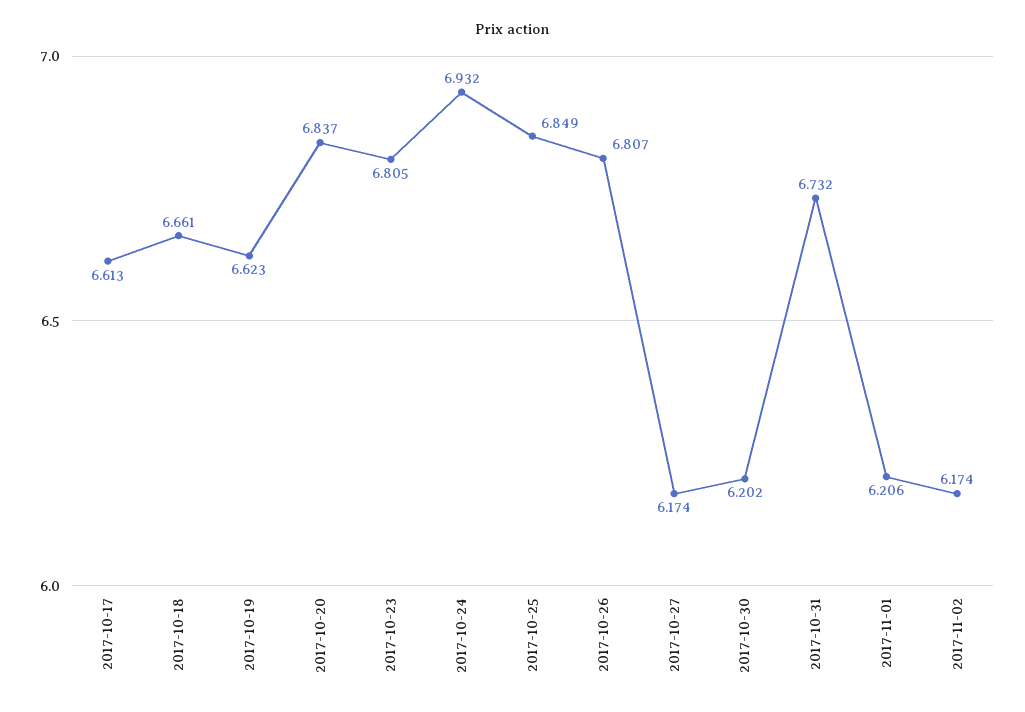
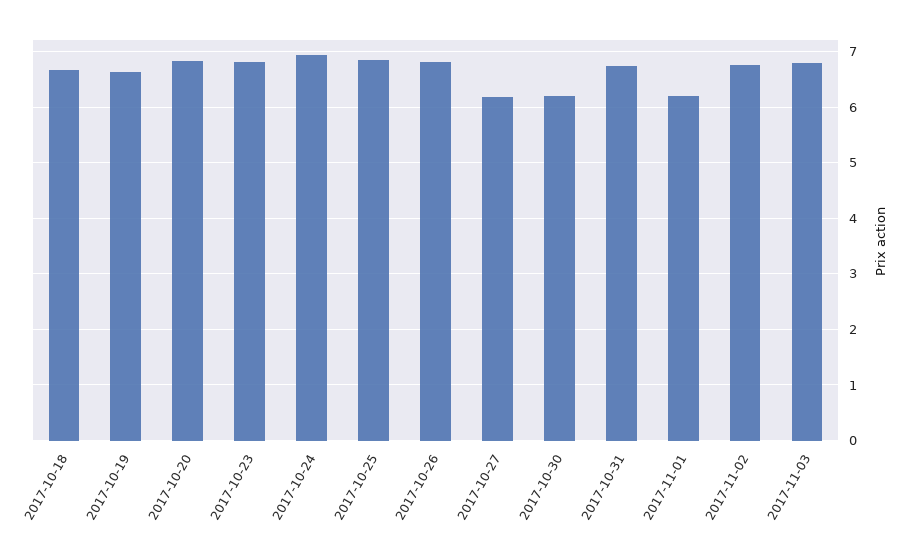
2017-10-17: 6.613 -> none
2017-11-02: 6.174 -> 6.8
2017-11-03: none -> 6.8

